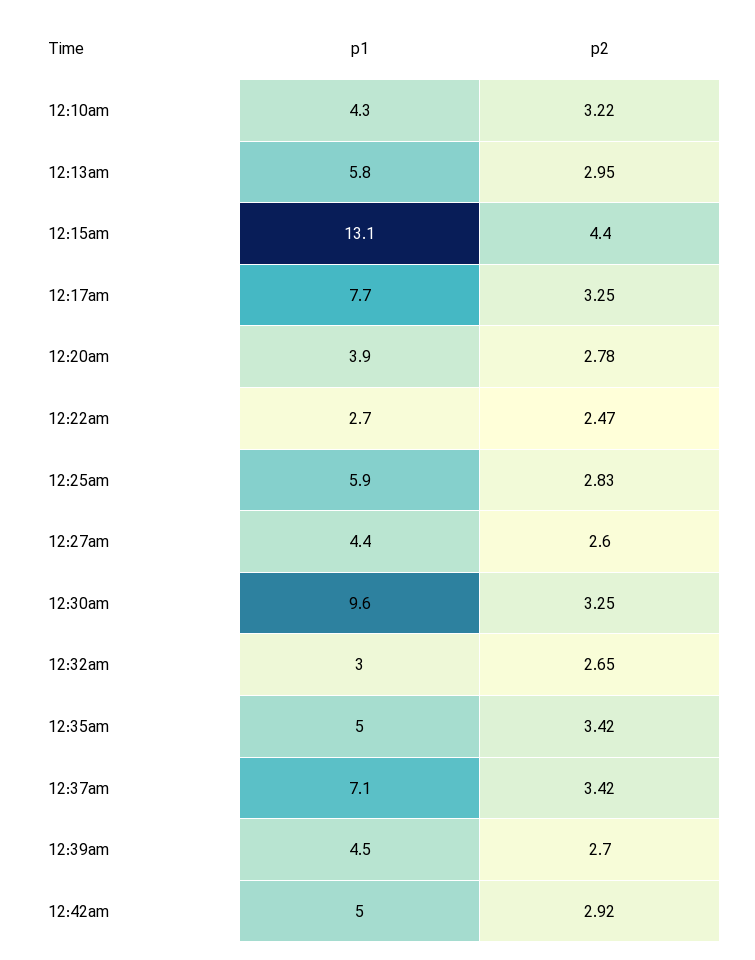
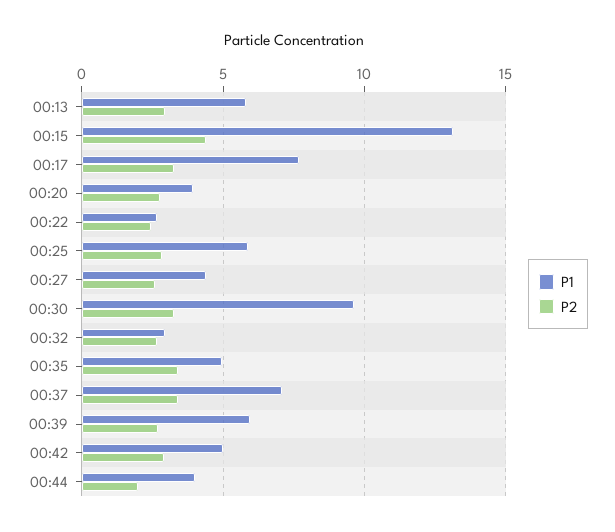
p1, 12:10am: 4.3 -> none
p2, 12:10am: 3.22 -> none
p1, 12:39am: 4.5 -> 6
p1, 00:44: none -> 4
p2, 00:44: none -> 2

